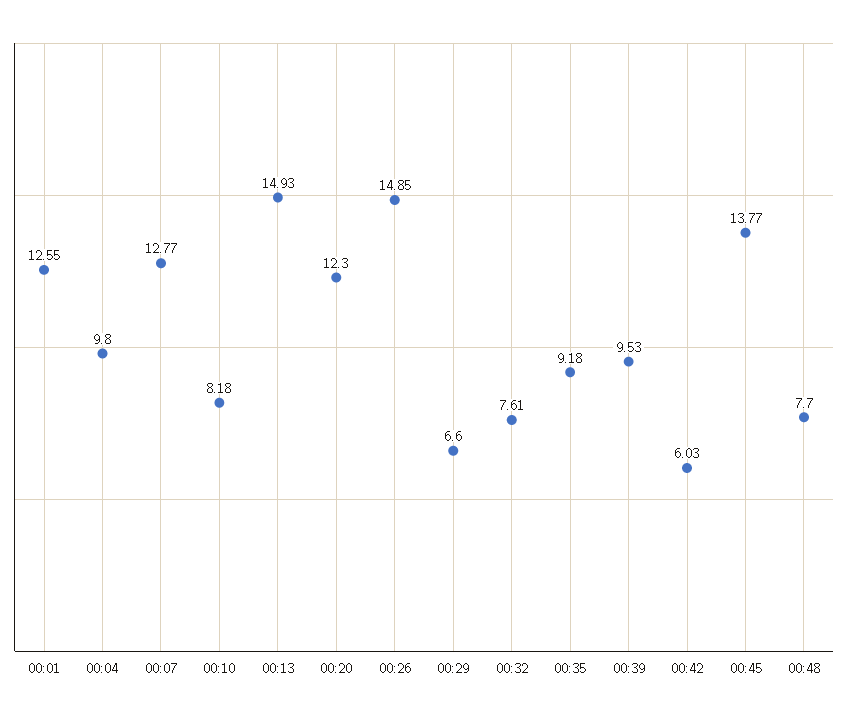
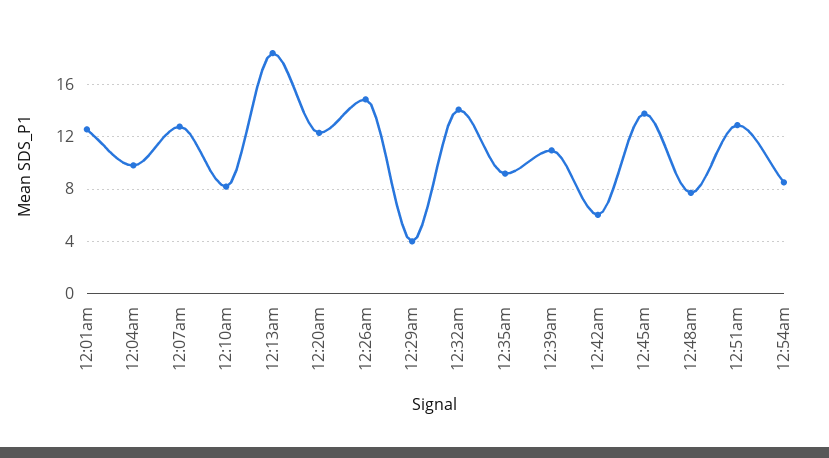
00:13: 14.93 -> 18.5
00:29: 6.6 -> 4
00:32: 7.61 -> 14
00:39: 9.53 -> 11
12:51am: none -> 13
12:54am: none -> 8.5

